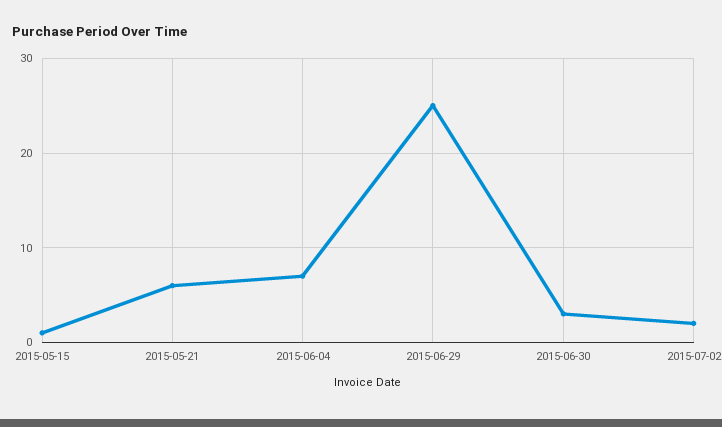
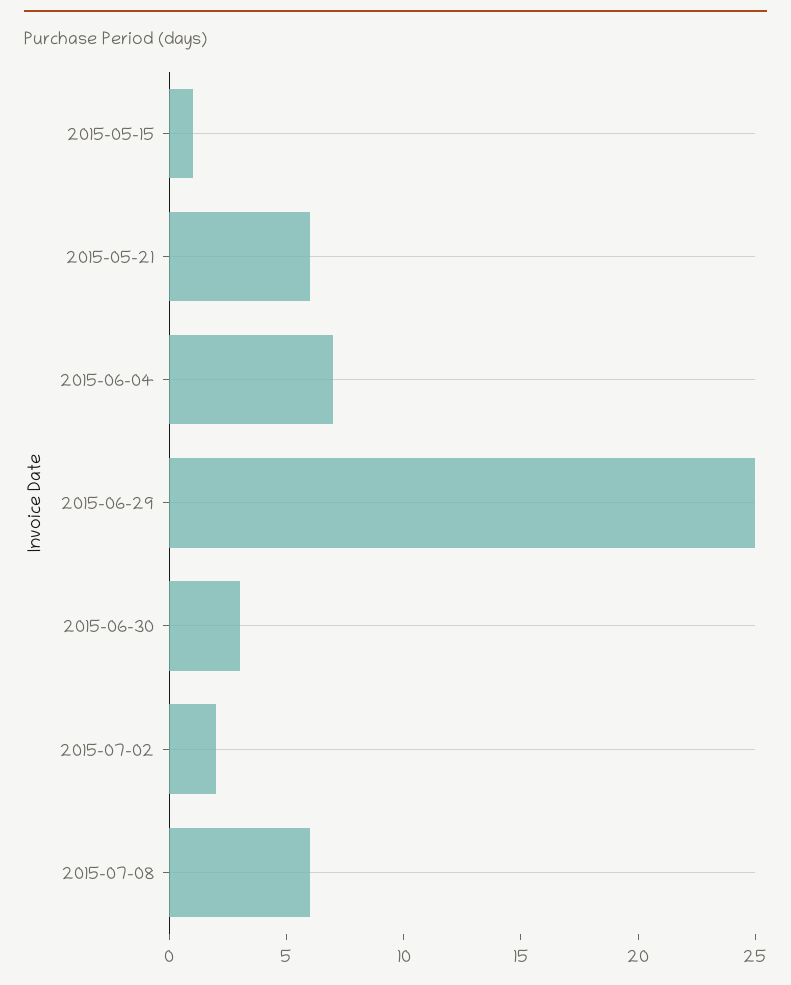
2015-07-08: none -> 6

